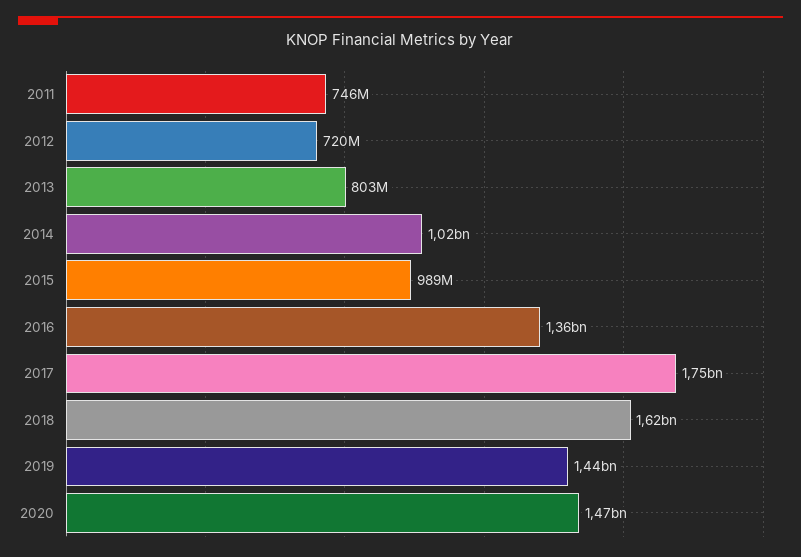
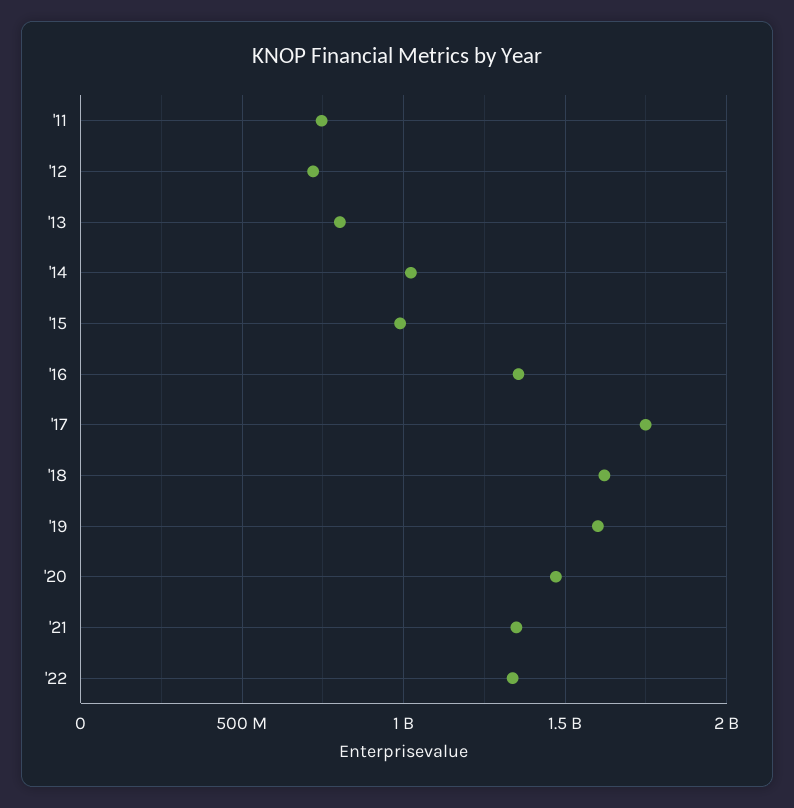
2019: 1440000000 -> 1600000000
'21: none -> 1350000000
'22: none -> 1350000000

